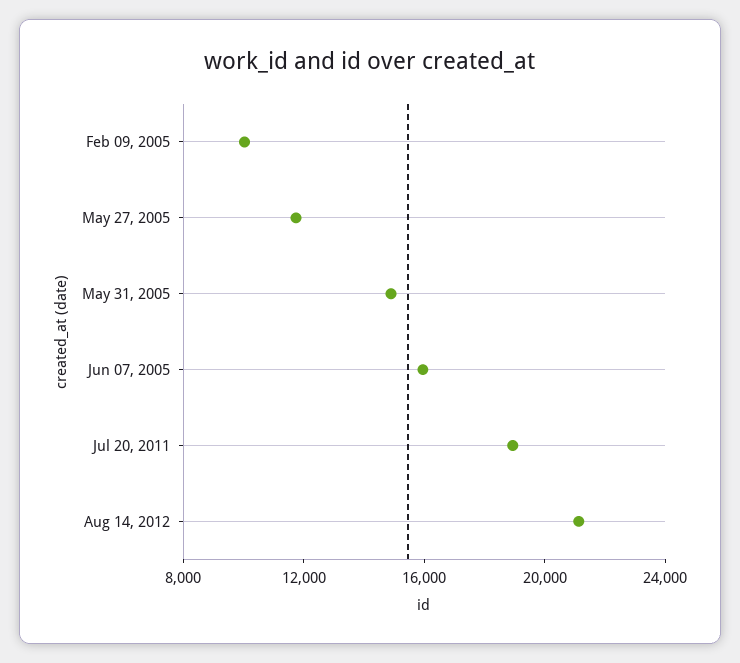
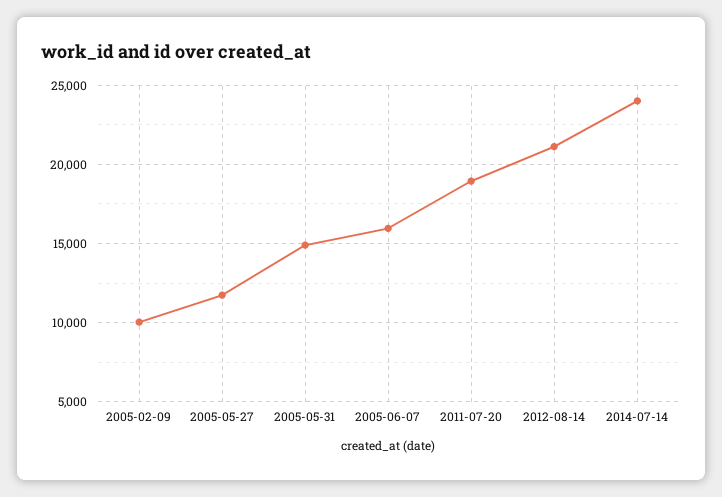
2014-07-14: none -> 24000

